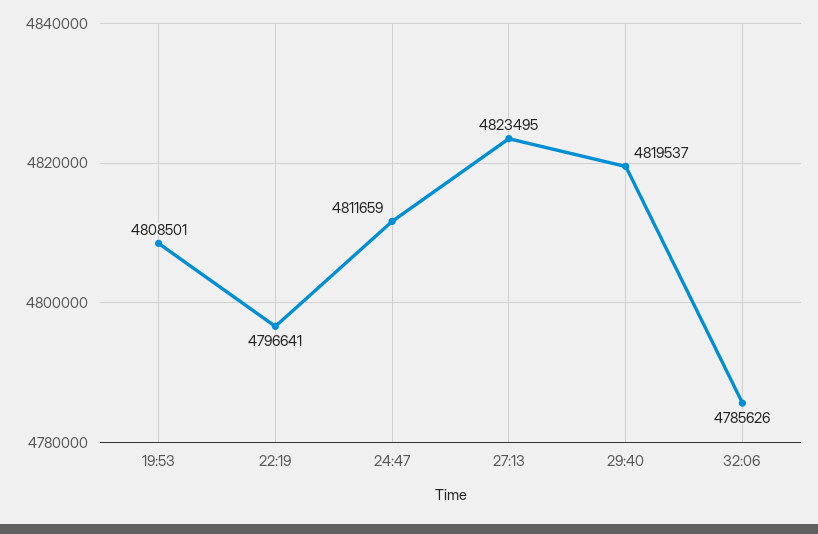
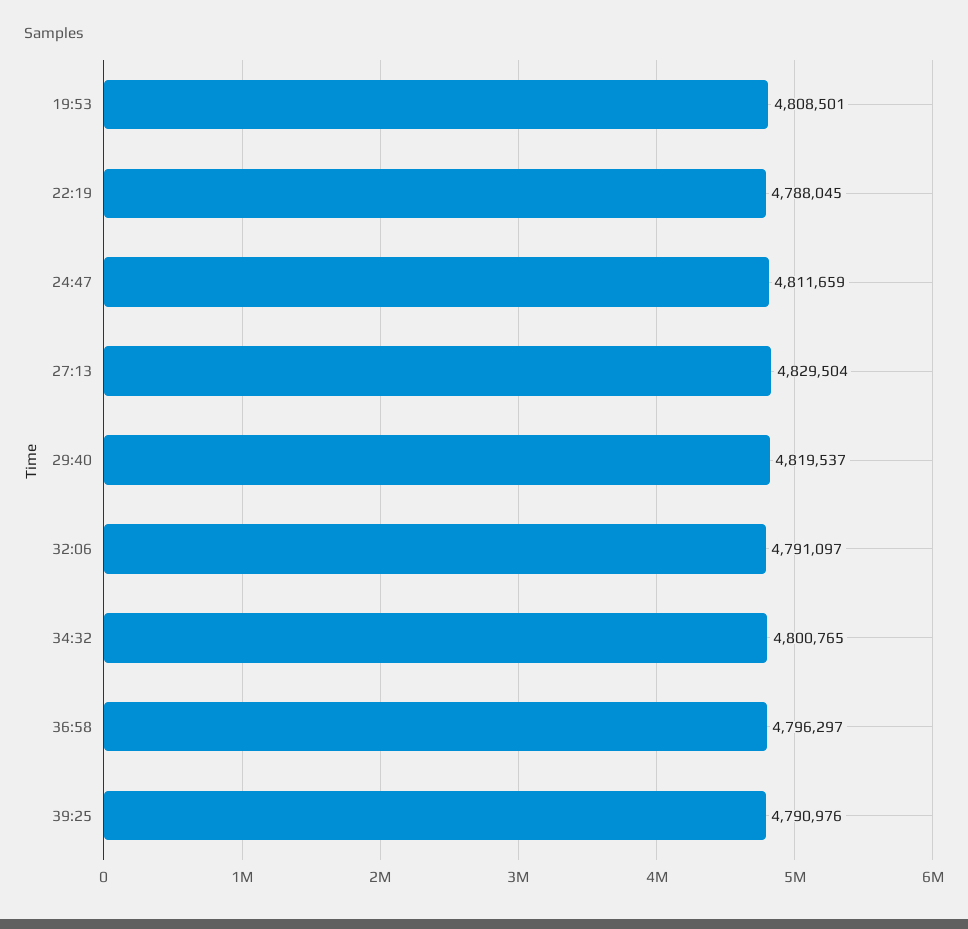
22:19: 4796641 -> 4788045
27:13: 4823495 -> 4829504
32:06: 4785626 -> 4791097
34:32: none -> 4800765
36:58: none -> 4796297
39:25: none -> 4790976

